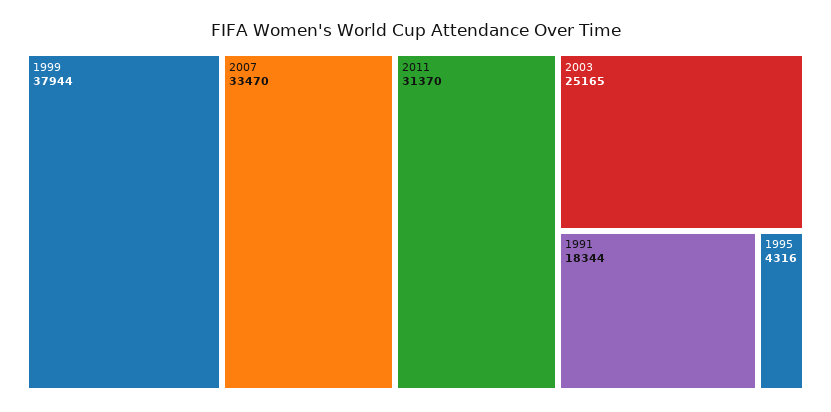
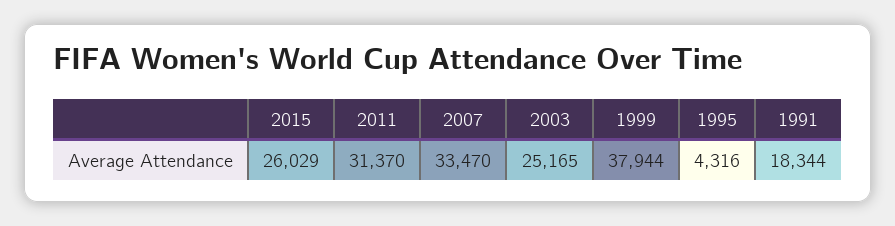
2015: none -> 26029

